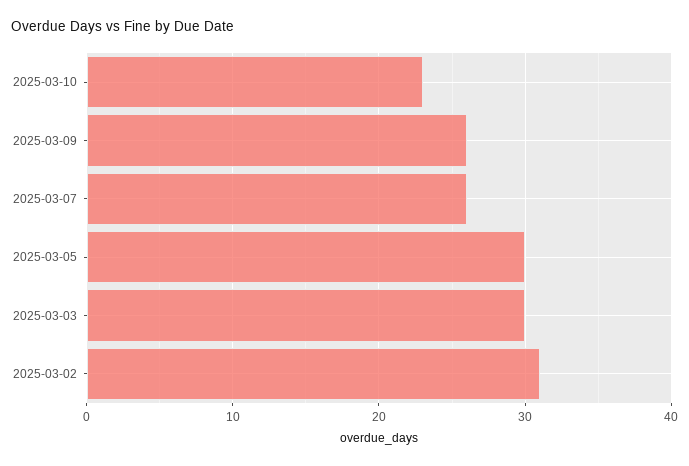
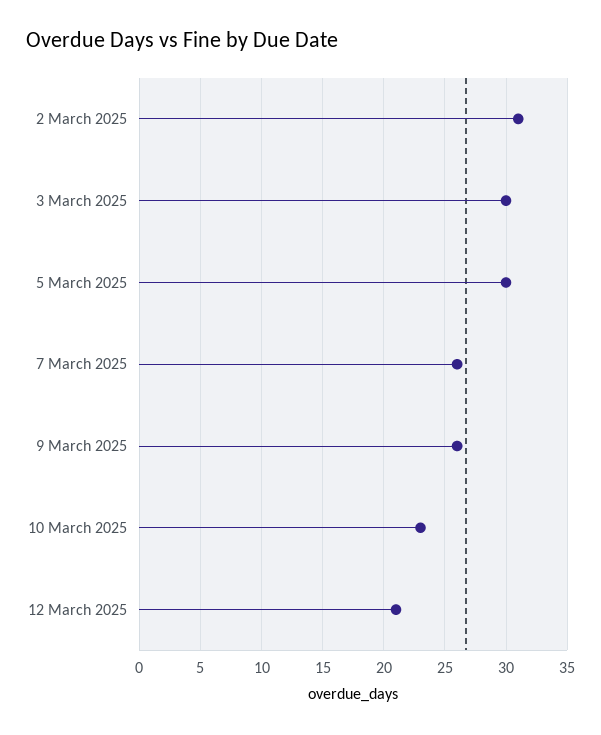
12 March 2025: none -> 21

